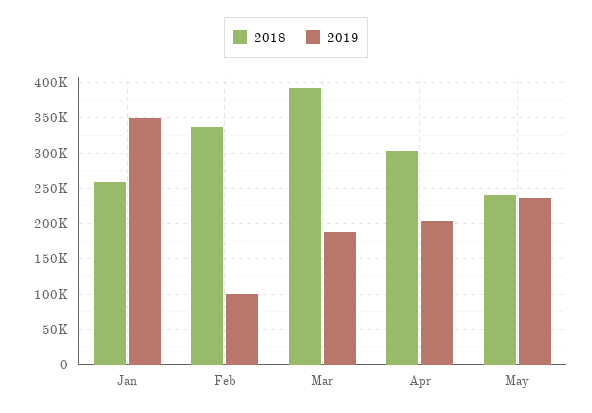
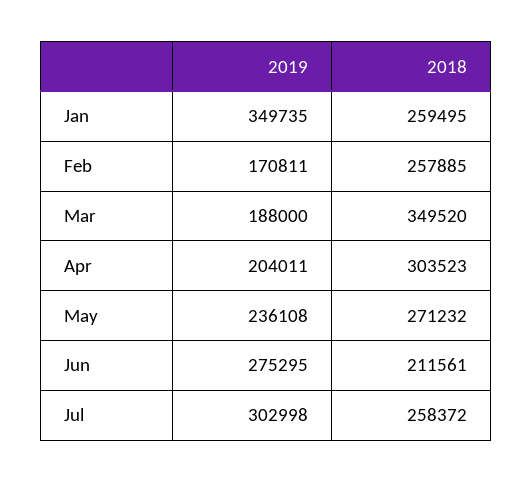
2018, Feb: 340000 -> 257885
2019, Feb: 100000 -> 170811
2018, Mar: 390000 -> 349520
2018, May: 240000 -> 271232
2019, Jun: none -> 275295
2018, Jun: none -> 211561
2019, Jul: none -> 302998
2018, Jul: none -> 258372

